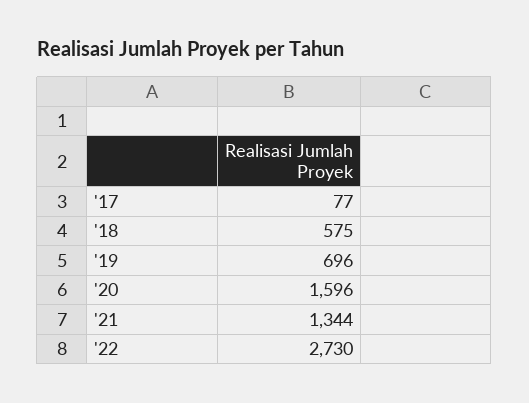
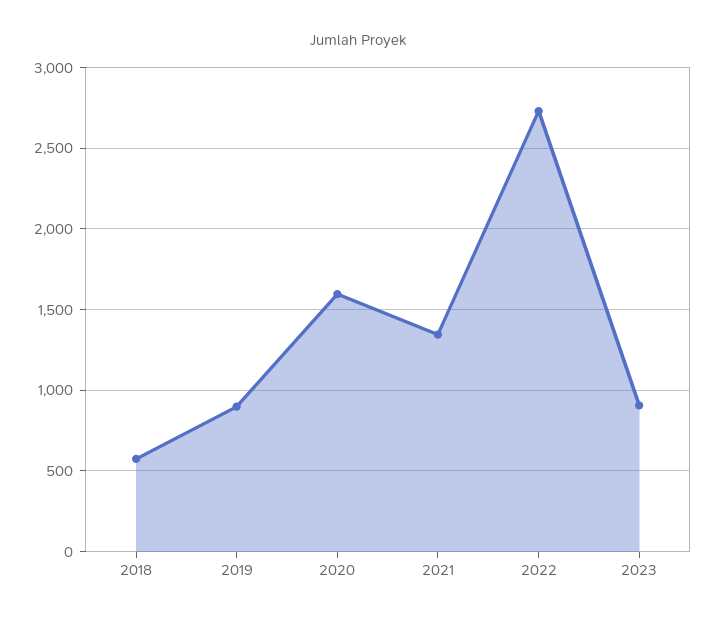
'17: 77 -> none
'19: 696 -> 900
2023: none -> 900

